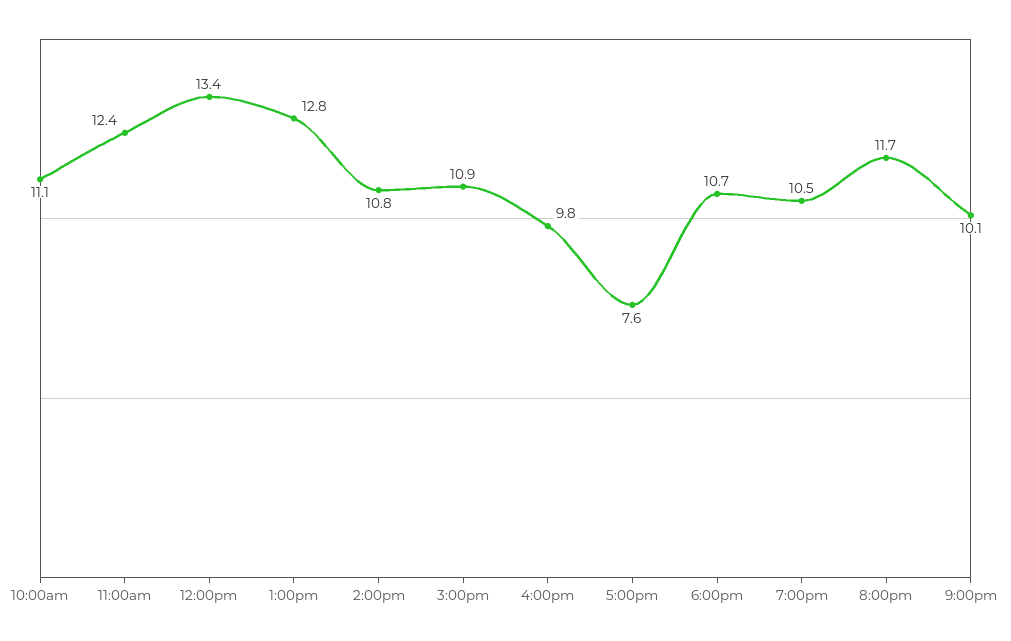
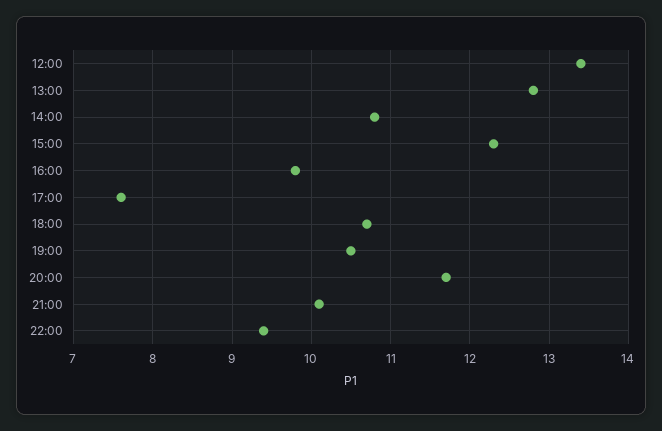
10:00am: 11.1 -> none
11:00am: 12.4 -> none
3:00pm: 10.9 -> 12.3
22:00: none -> 9.4

